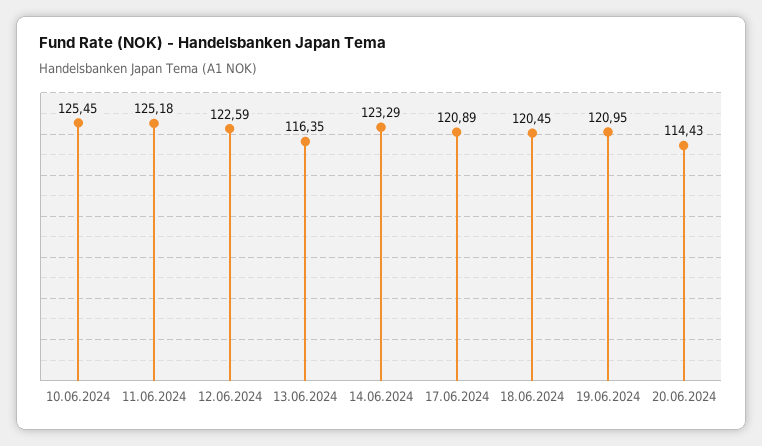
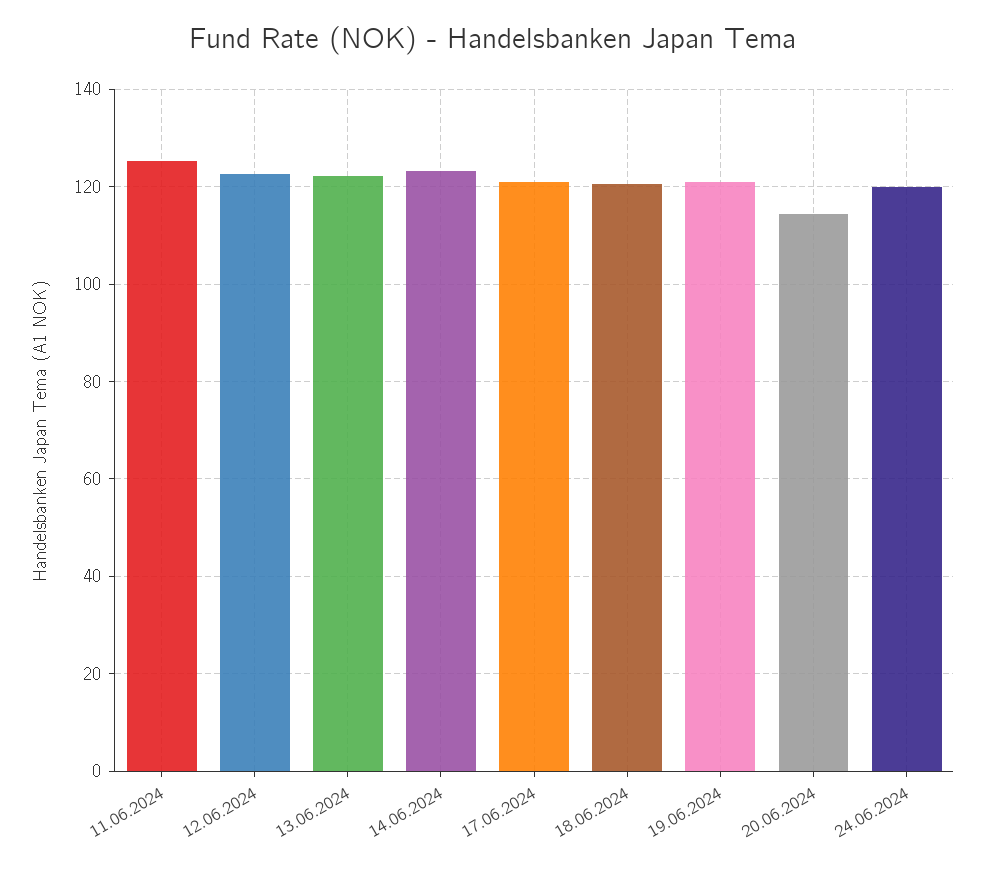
10.06.2024: 125.45 -> none
13.06.2024: 116.35 -> 122
24.06.2024: none -> 120

